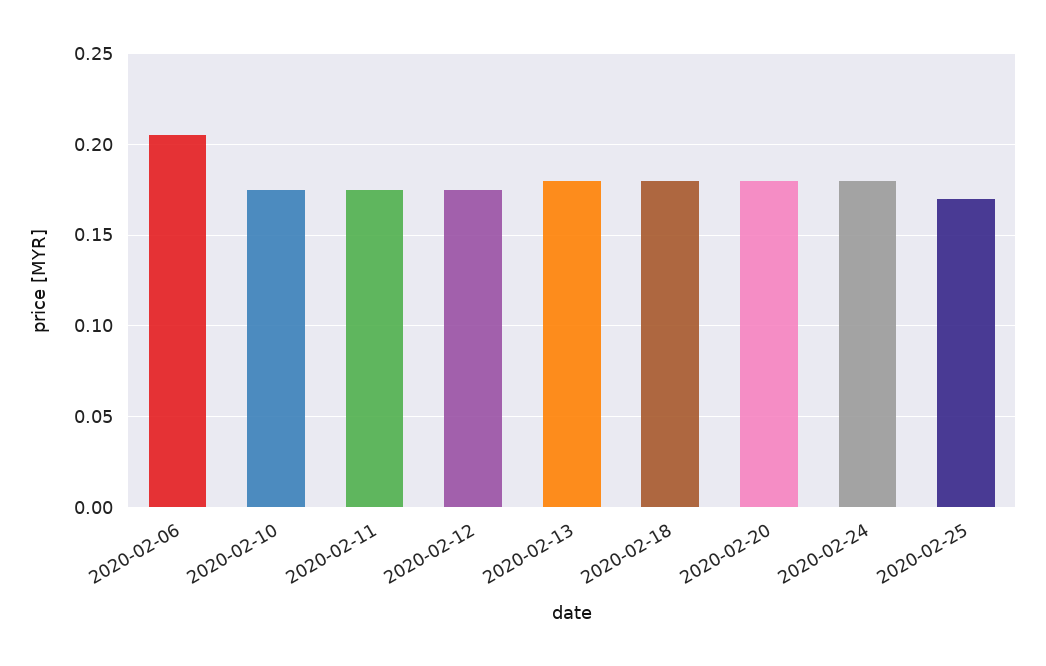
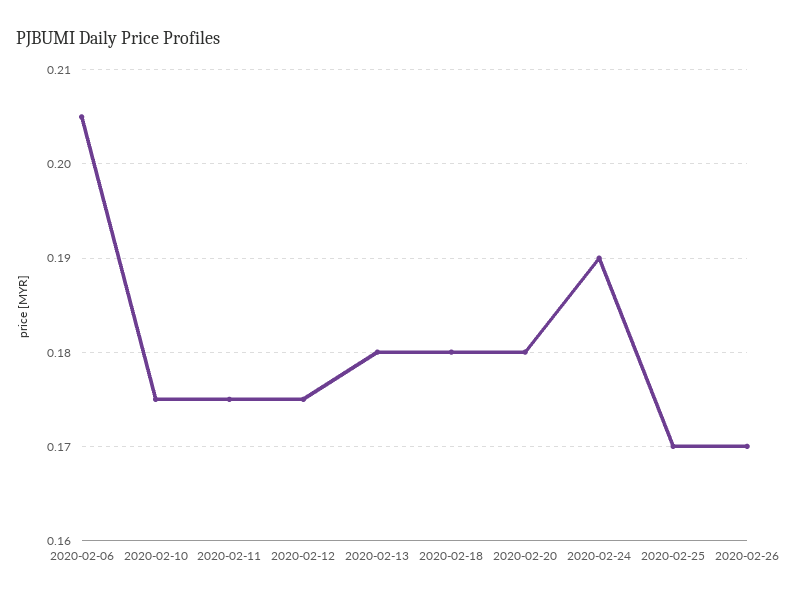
2020-02-24: 0.18 -> 0.19
2020-02-26: none -> 0.17

